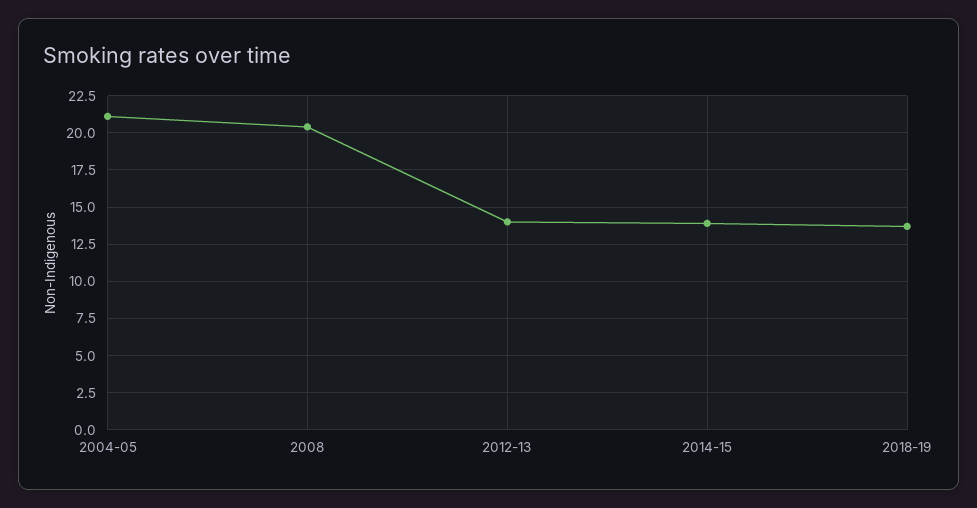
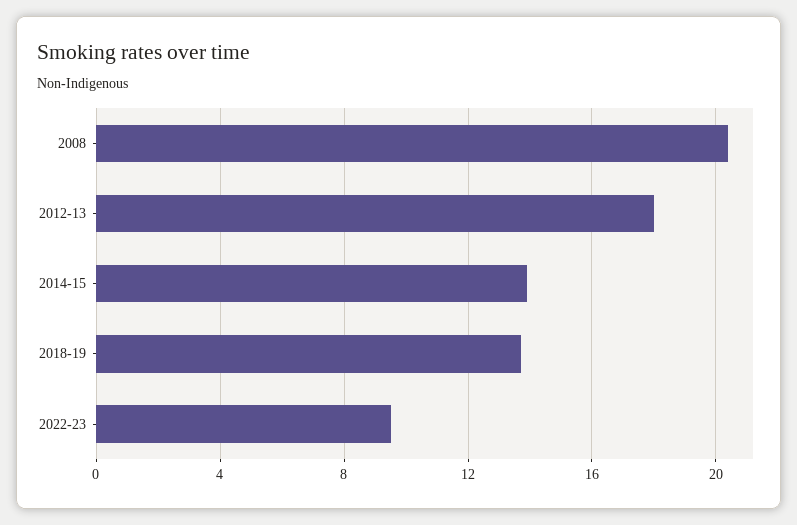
2004-05: 21 -> none
2012-13: 14 -> 18
2022-23: none -> 9.5

